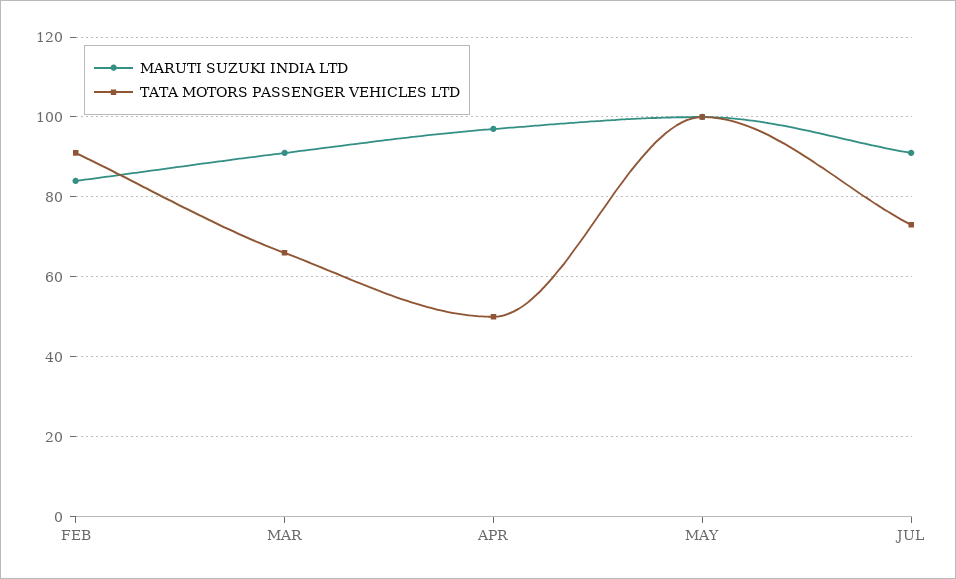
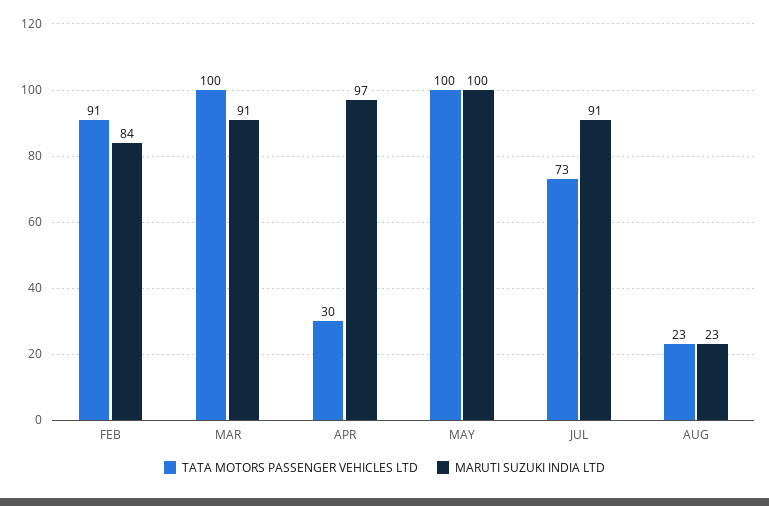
TATA MOTORS PASSENGER VEHICLES LTD, MAR: 65 -> 100
TATA MOTORS PASSENGER VEHICLES LTD, APR: 50 -> 30
TATA MOTORS PASSENGER VEHICLES LTD, AUG: none -> 23
MARUTI SUZUKI INDIA LTD, AUG: none -> 23

